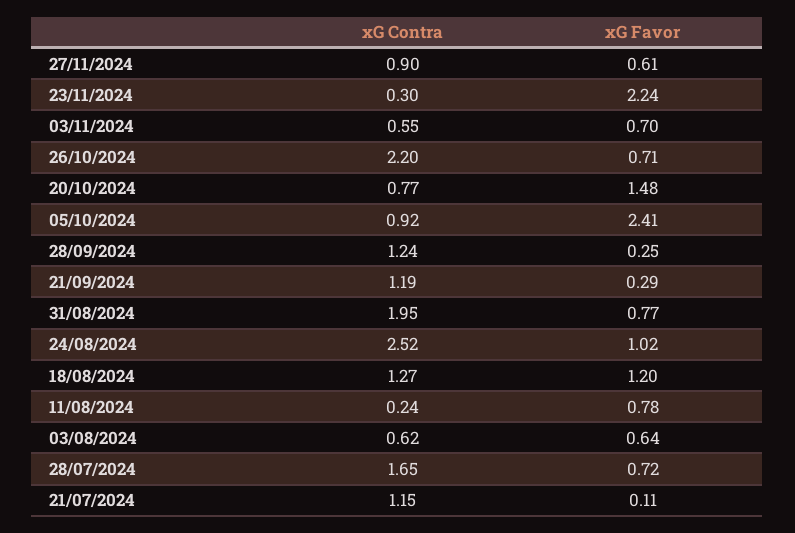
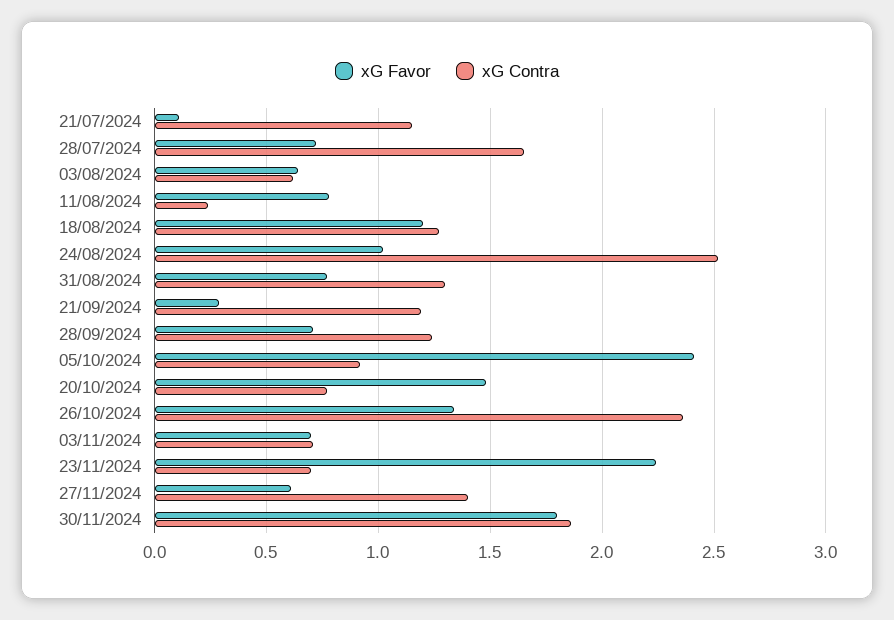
xG Contra, 27/11/2024: 0.9 -> 1.4
xG Contra, 23/11/2024: 0.3 -> 0.7
xG Contra, 03/11/2024: 0.55 -> 0.7
xG Contra, 26/10/2024: 2.2 -> 2.35
xG Favor, 26/10/2024: 0.71 -> 1.35
xG Favor, 28/09/2024: 0.25 -> 0.7
xG Contra, 31/08/2024: 1.95 -> 1.3
xG Favor, 30/11/2024: none -> 1.8
xG Contra, 30/11/2024: none -> 1.85

